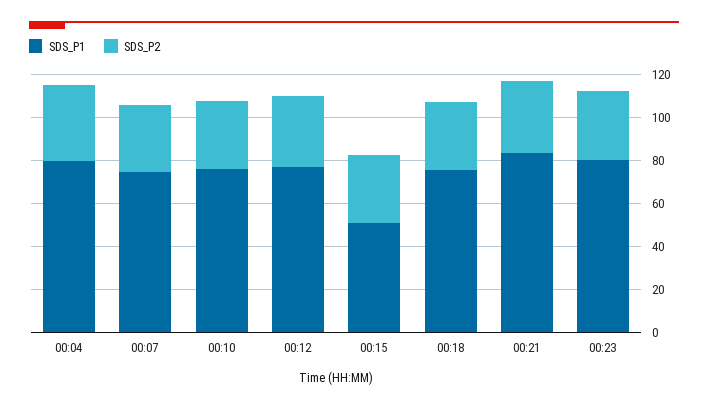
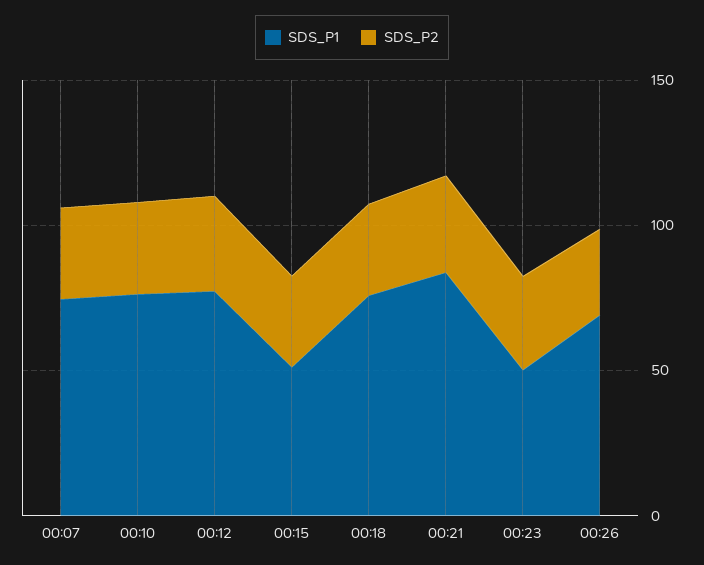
SDS_P1, 00:04: 80 -> none
SDS_P2, 00:04: 35 -> none
SDS_P1, 00:23: 80 -> 50
SDS_P1, 00:26: none -> 70
SDS_P2, 00:26: none -> 30

